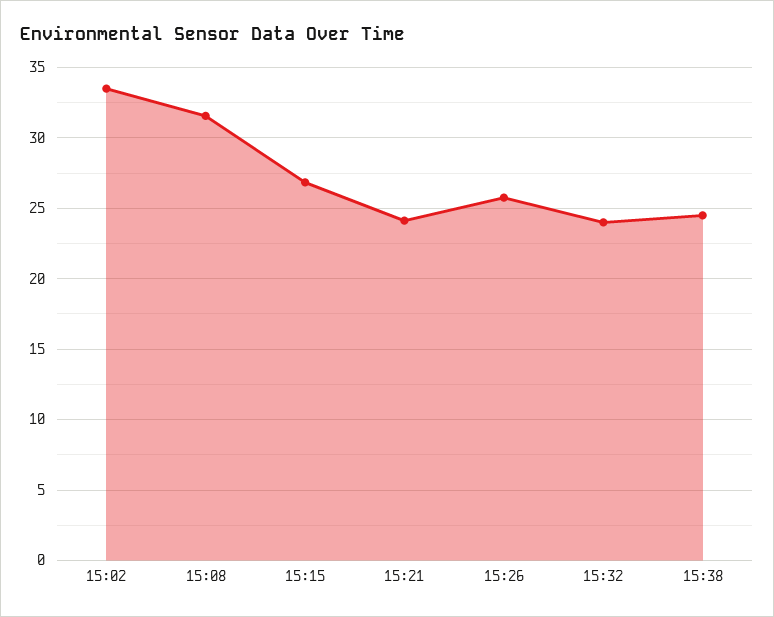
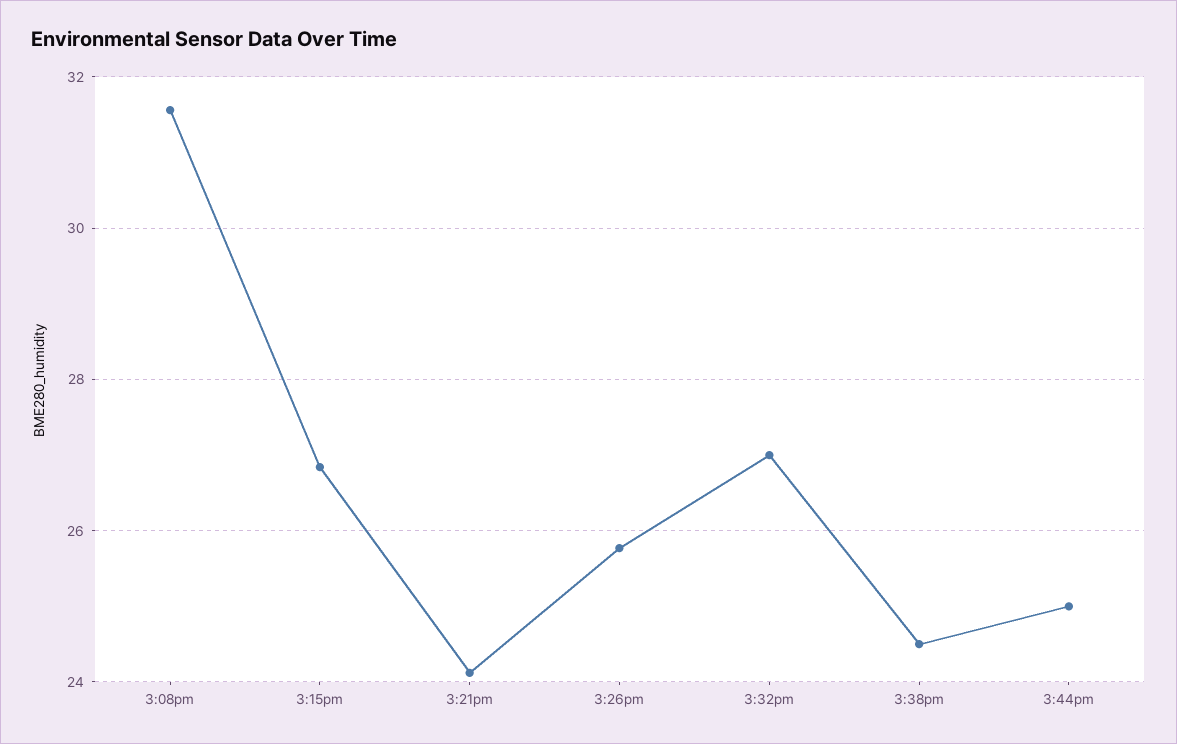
15:02: 33.5 -> none
15:32: 24 -> 27
3:44pm: none -> 25

